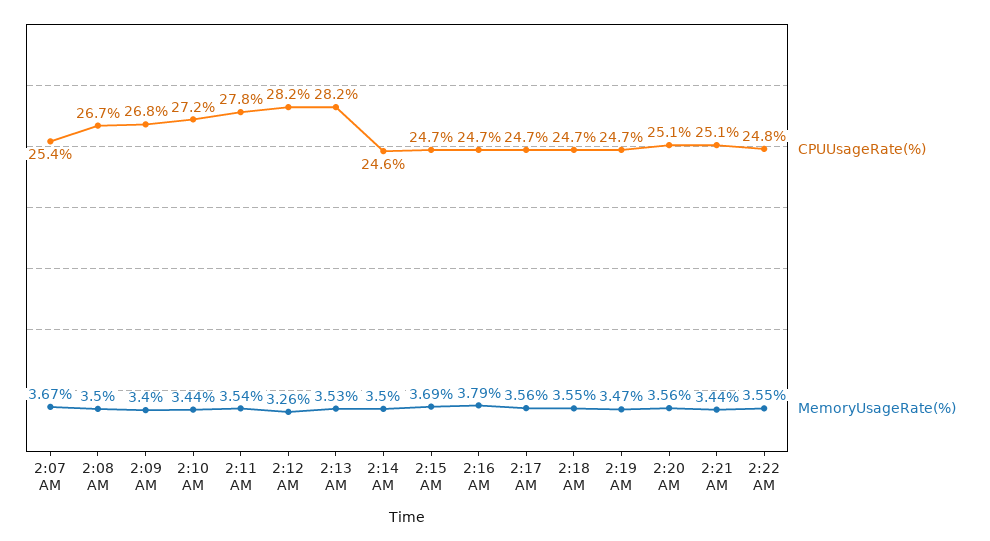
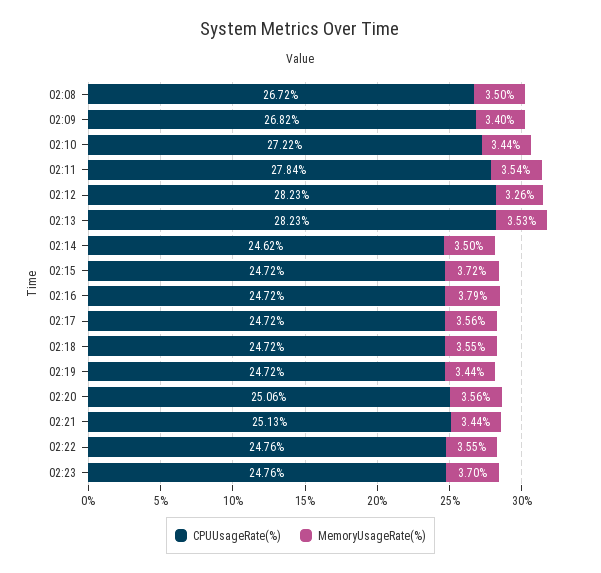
CPUUsageRate(%), 2:07 AM: 25.4 -> none
MemoryUsageRate(%), 2:07 AM: 3.67 -> none
MemoryUsageRate(%), 2:15 AM: 3.69 -> 3.72
MemoryUsageRate(%), 2:19 AM: 3.47 -> 3.44
CPUUsageRate(%), 02:23: none -> 24.76
MemoryUsageRate(%), 02:23: none -> 3.7

